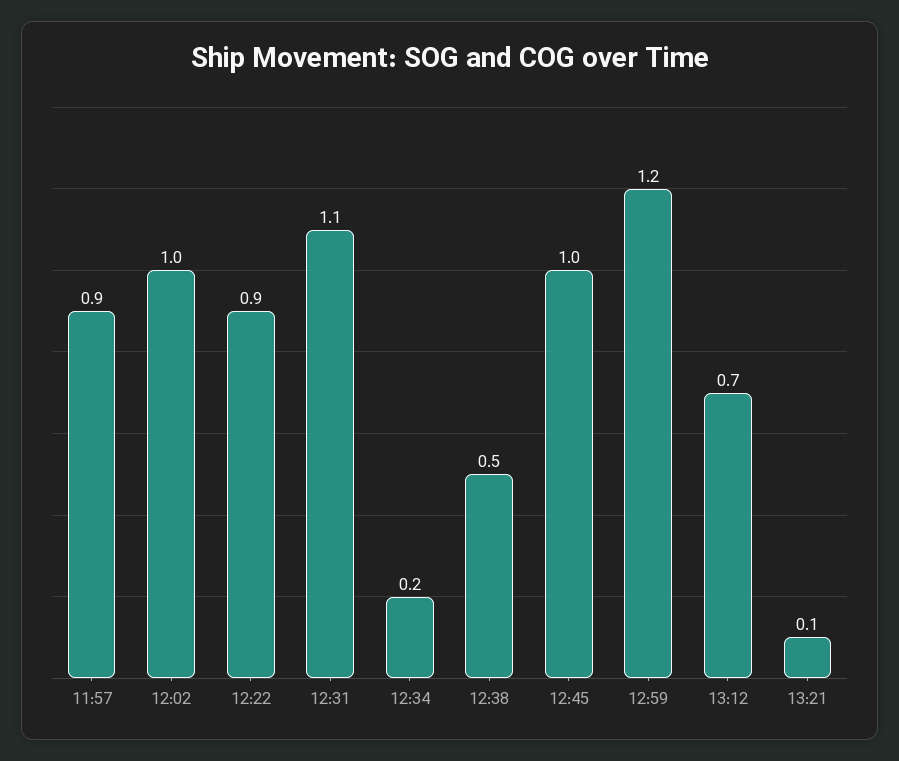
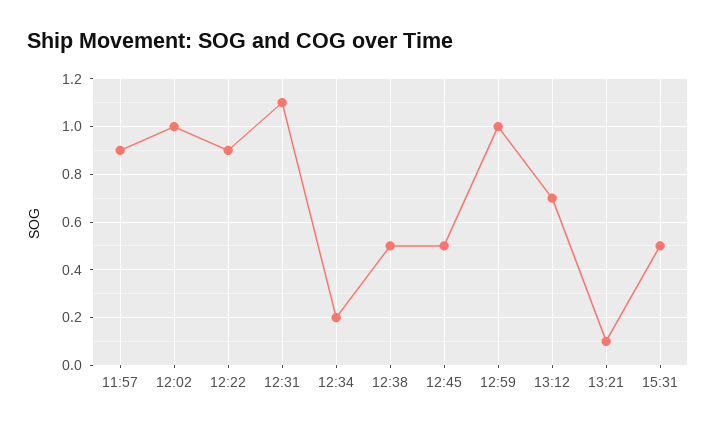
12:45: 1 -> 0.5
12:59: 1.2 -> 1
15:31: none -> 0.5

